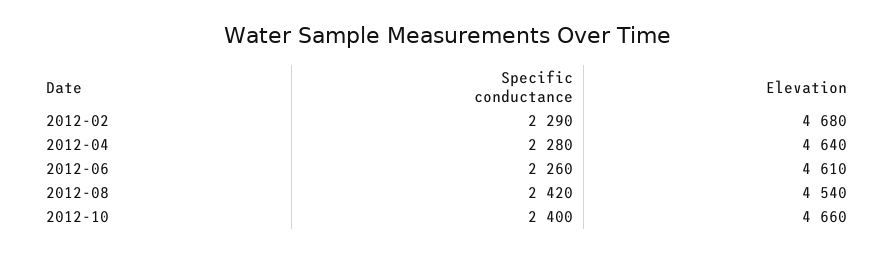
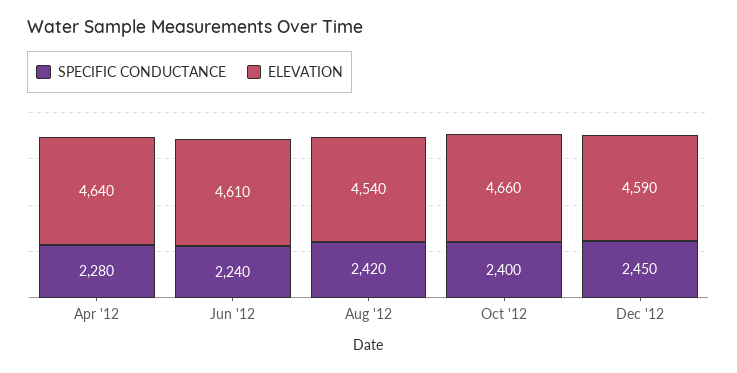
Specific conductance, 2012-02: 2290 -> none
Elevation, 2012-02: 4680 -> none
Specific conductance, 2012-06: 2260 -> 2240
Specific conductance, Dec '12: none -> 2450
Elevation, Dec '12: none -> 4590

